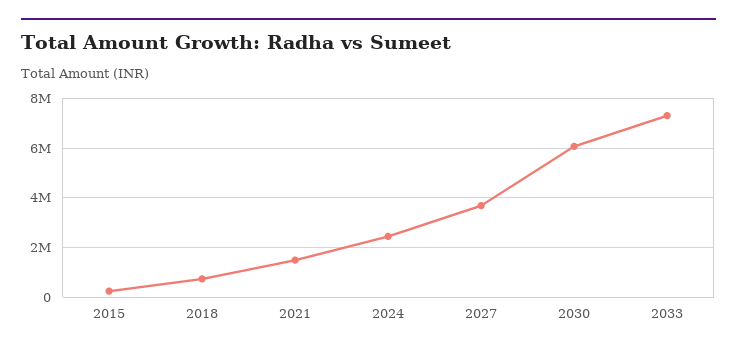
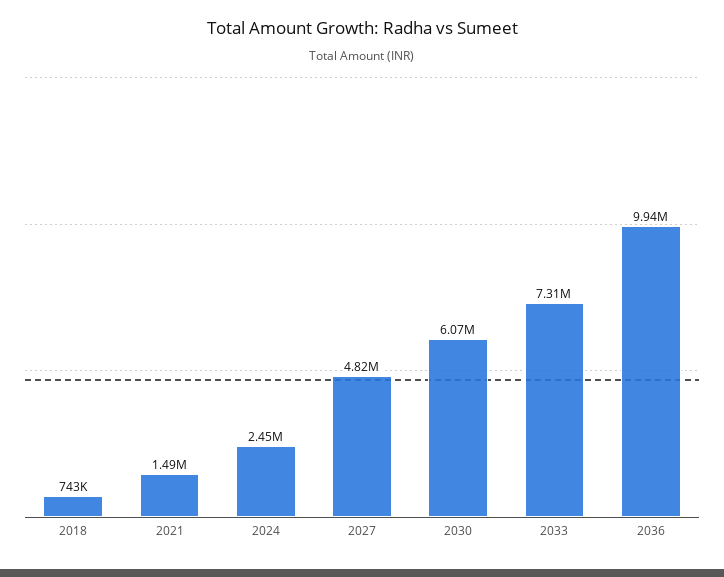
2015: 250000 -> none
2027: 3750000 -> 4820000
2036: none -> 9940000

